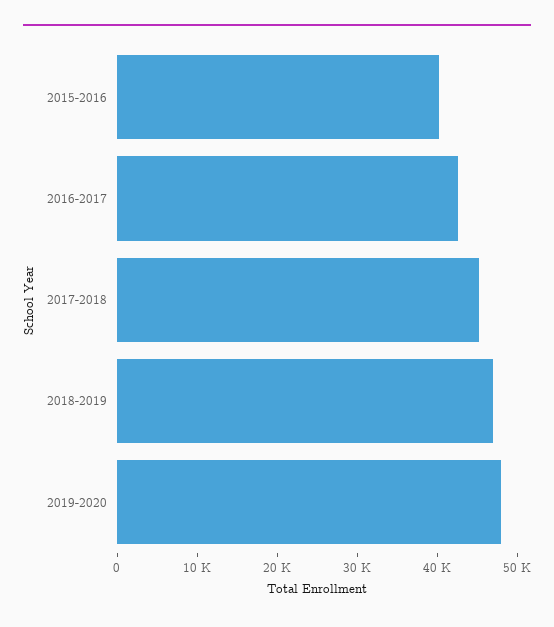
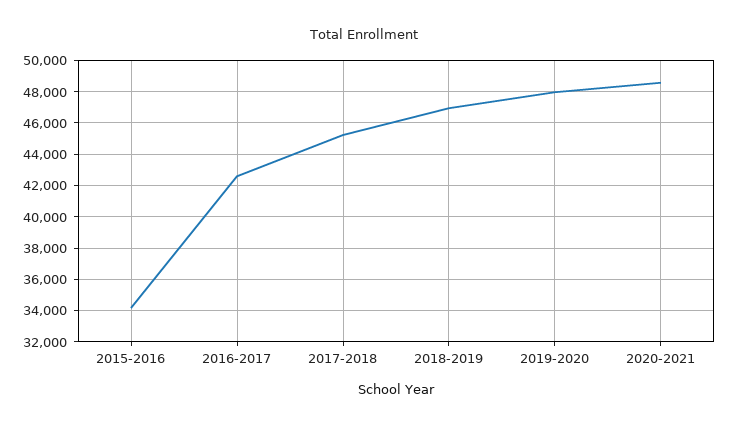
2015-2016: 40000 -> 34000
2020-2021: none -> 48500

